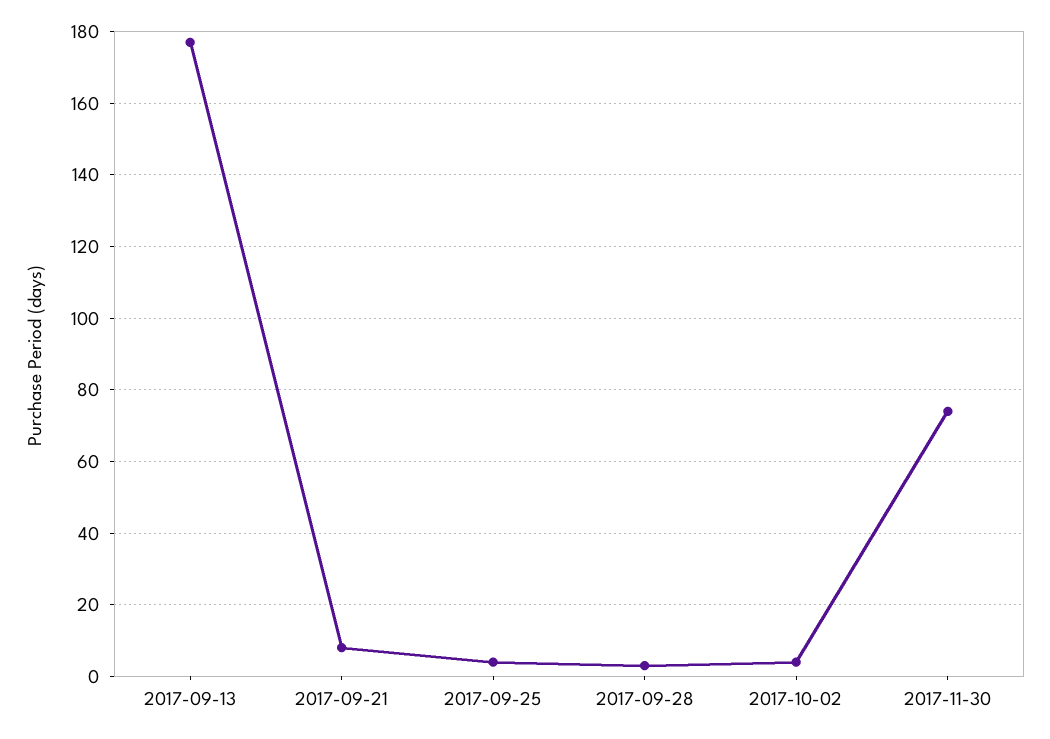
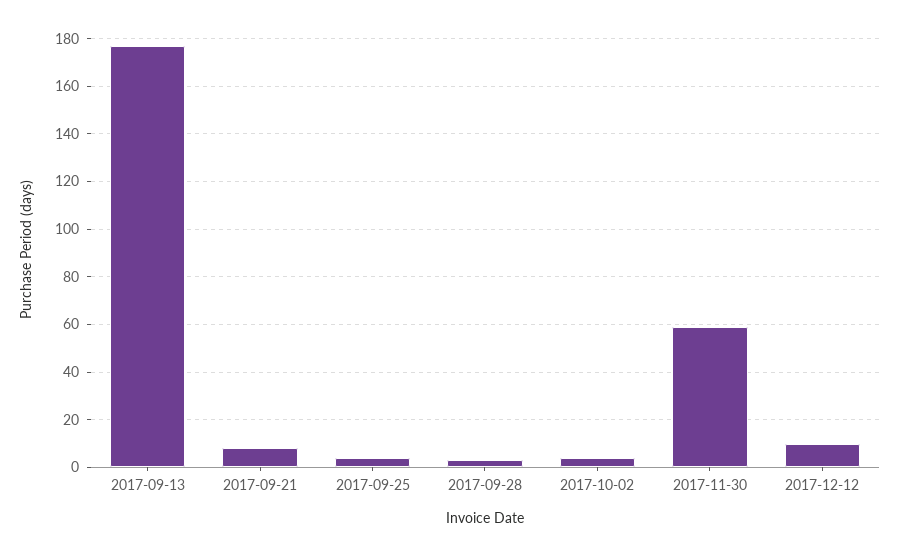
2017-11-30: 75 -> 60
2017-12-12: none -> 10

